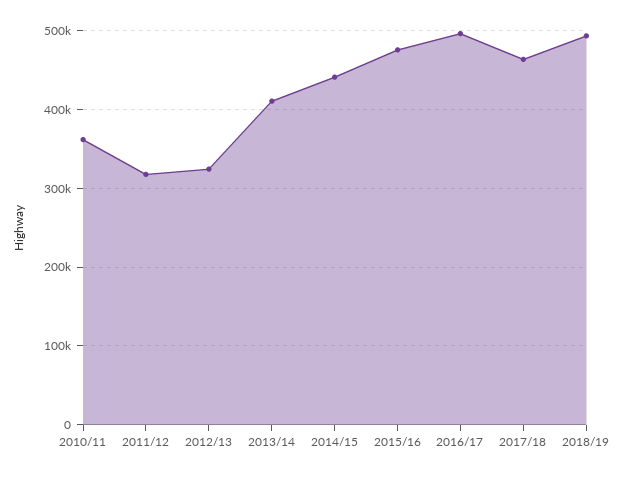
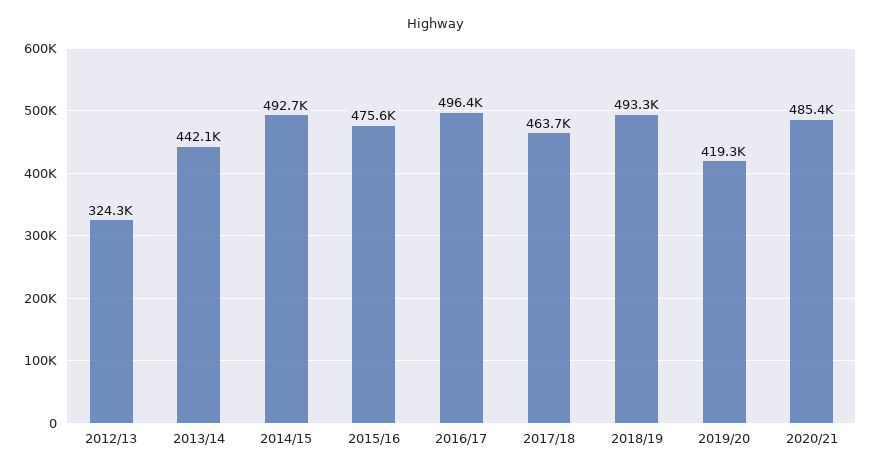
2010/11: 360000 -> none
2011/12: 320000 -> none
2013/14: 410000 -> 442100
2014/15: 440000 -> 492700
2019/20: none -> 419300
2020/21: none -> 485400

